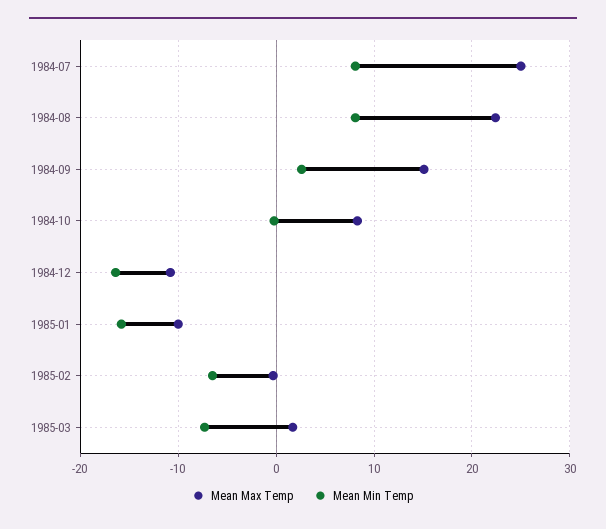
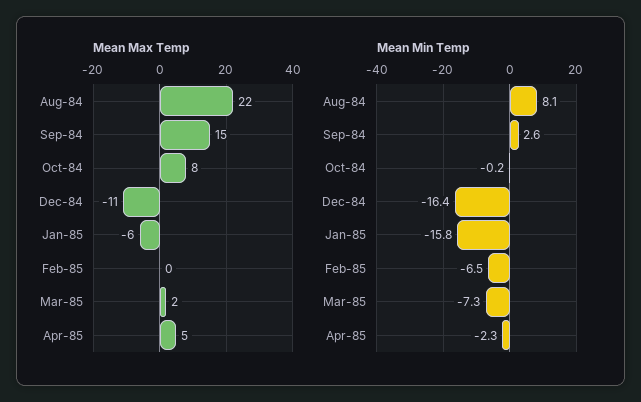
Mean Max Temp, 1984-07: 25 -> none
Mean Min Temp, 1984-07: 8 -> none
Mean Max Temp, 1985-01: -10 -> -6
Mean Max Temp, Apr-85: none -> 5
Mean Min Temp, Apr-85: none -> -2.3

